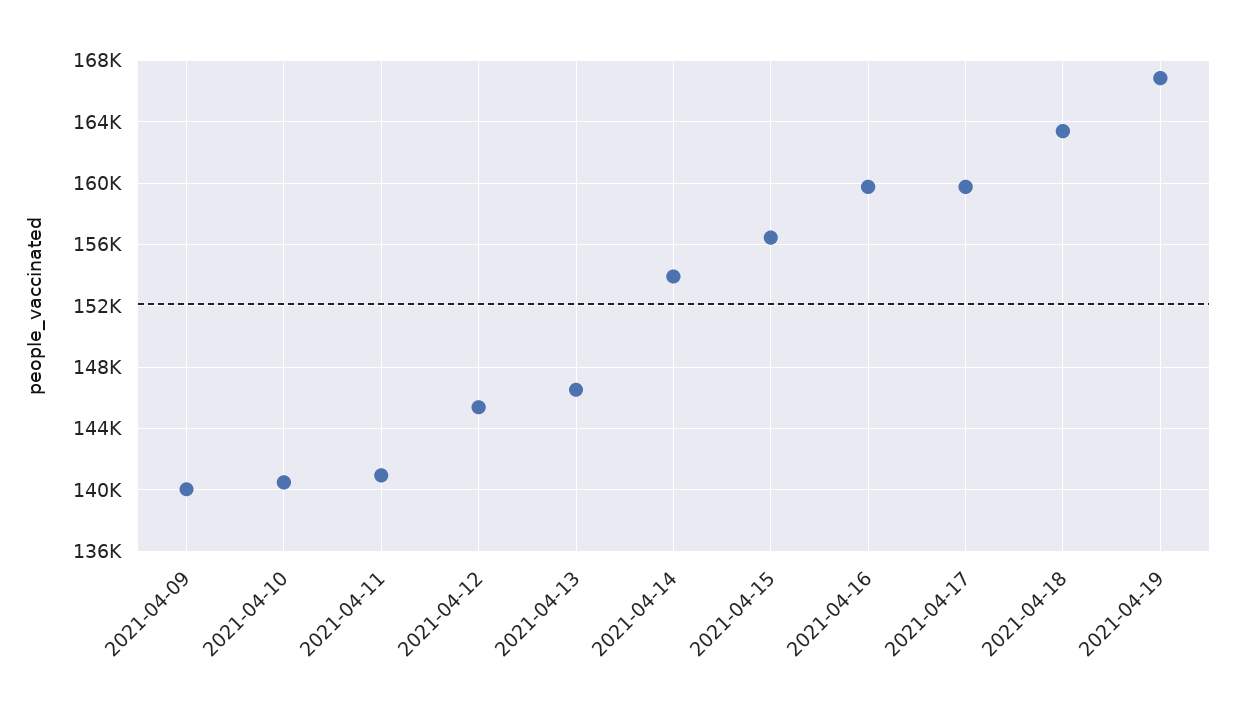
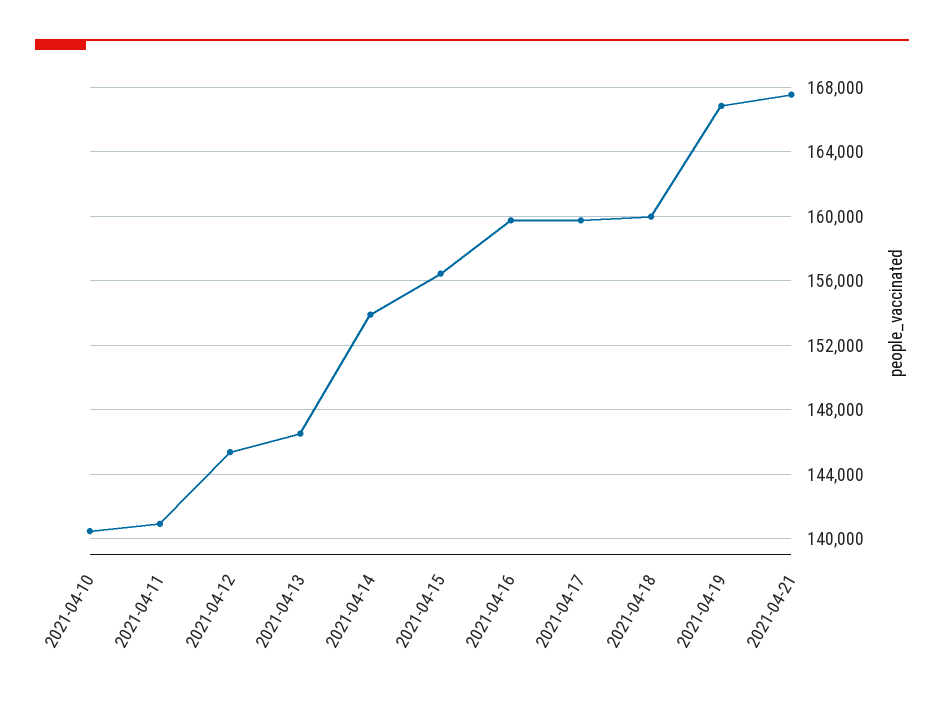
2021-04-09: 140000 -> none
2021-04-18: 163500 -> 160000
2021-04-21: none -> 167500

